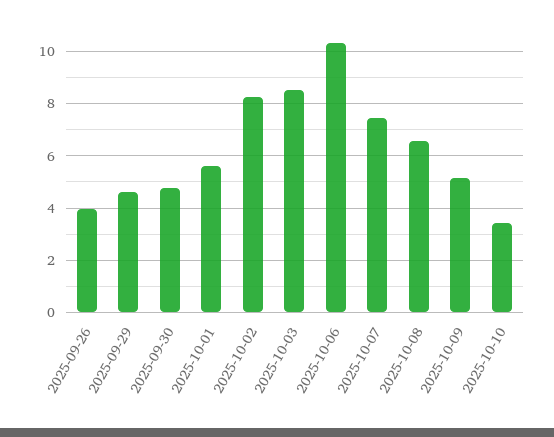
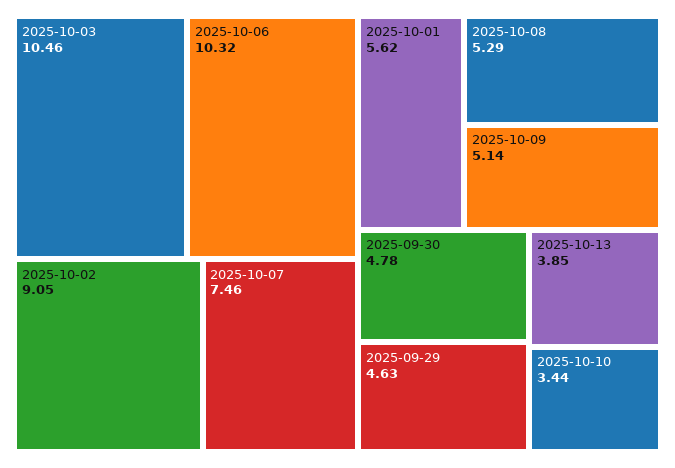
2025-09-26: 4 -> none
2025-10-02: 8.25 -> 9.05
2025-10-03: 8.5 -> 10.46
2025-10-08: 6.5 -> 5.29
2025-10-13: none -> 3.85

